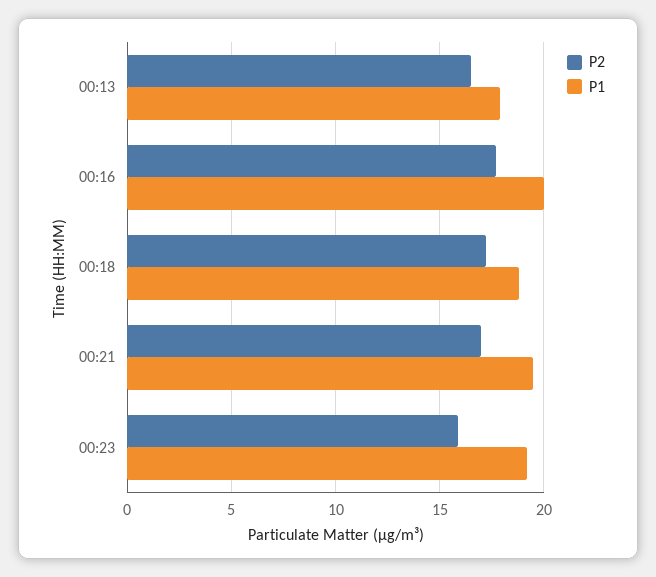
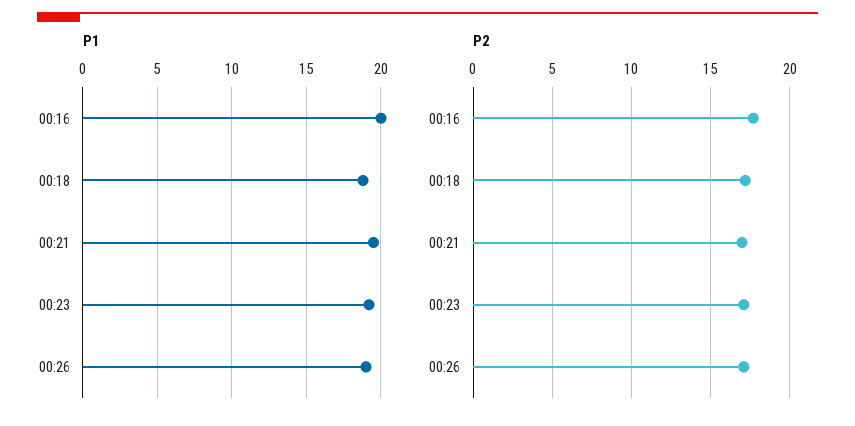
P2, 00:13: 16.5 -> none
P1, 00:13: 18 -> none
P2, 00:23: 16 -> 17
P1, 00:26: none -> 19
P2, 00:26: none -> 17

